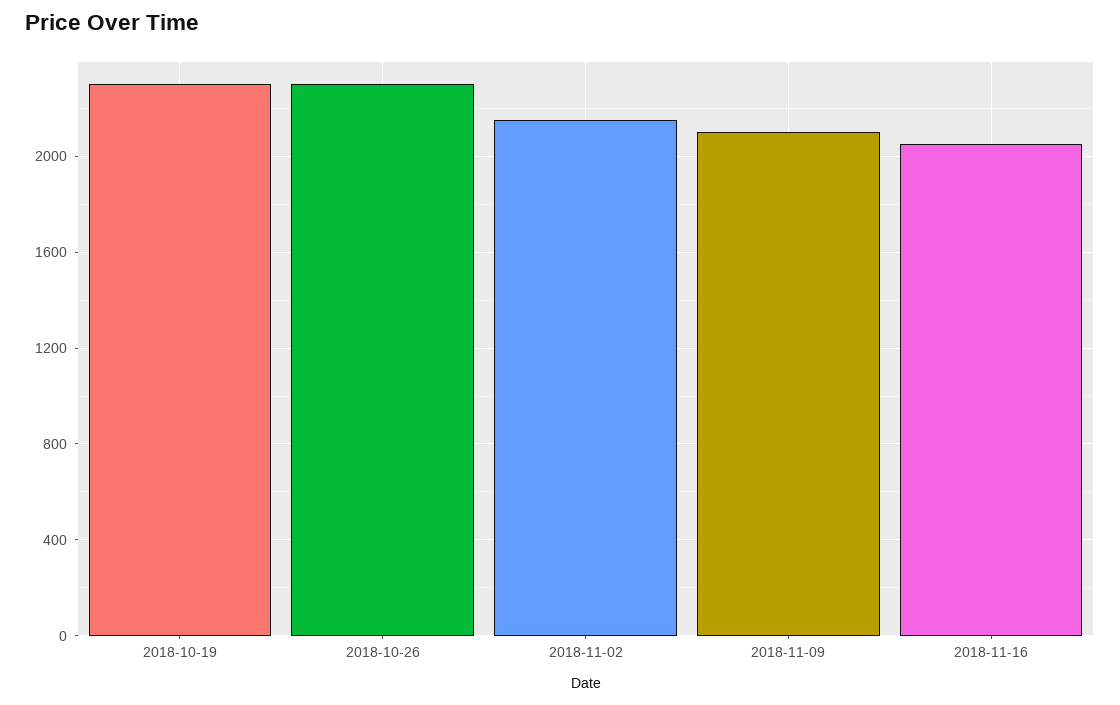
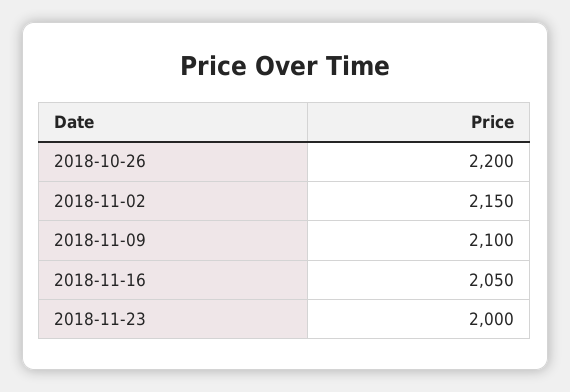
2018-10-19: 2300 -> none
2018-10-26: 2300 -> 2200
2018-11-23: none -> 2000

